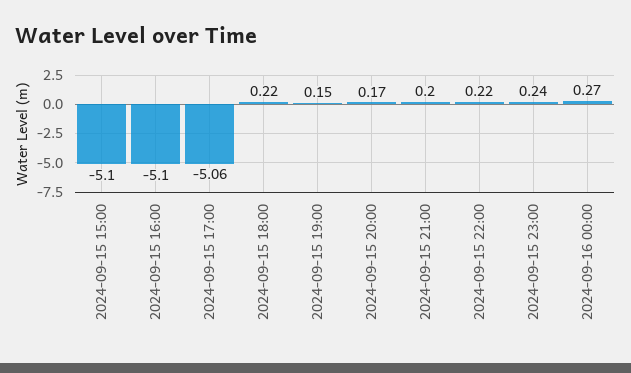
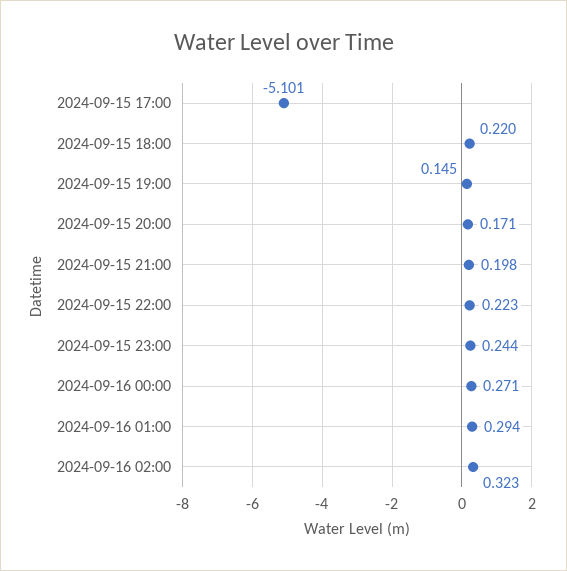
2024-09-15 15:00: -5.1 -> none
2024-09-15 16:00: -5.1 -> none
2024-09-15 17:00: -5.06 -> -5.101
2024-09-16 01:00: none -> 0.294
2024-09-16 02:00: none -> 0.323

